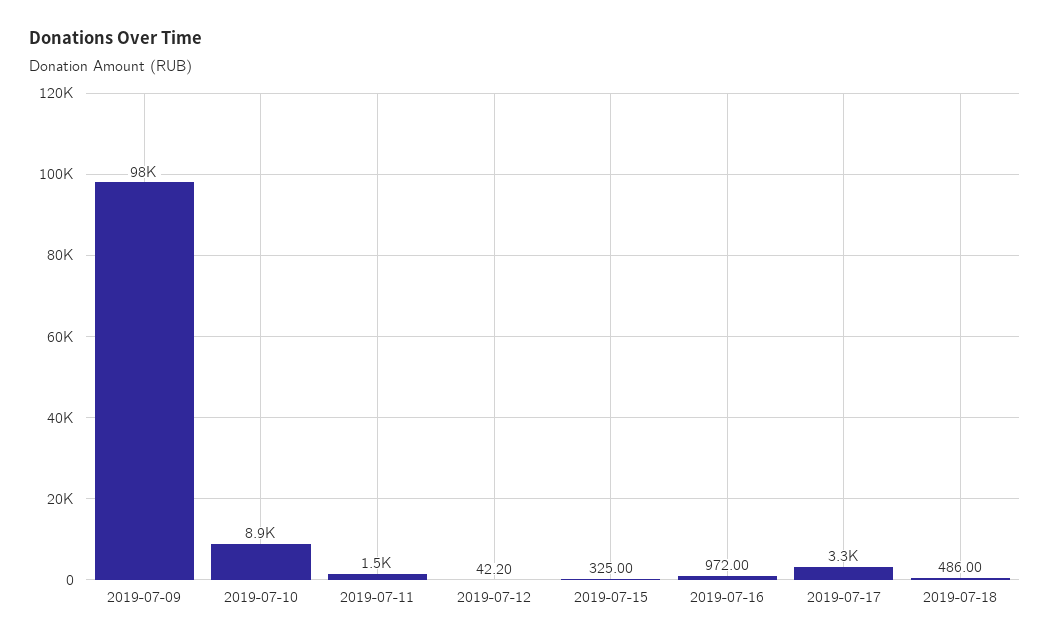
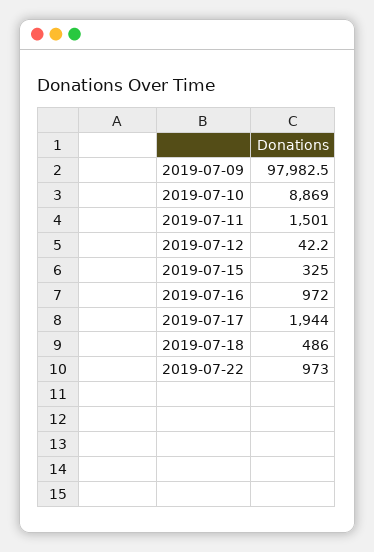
2019-07-17: 3300 -> 1944
2019-07-22: none -> 973

